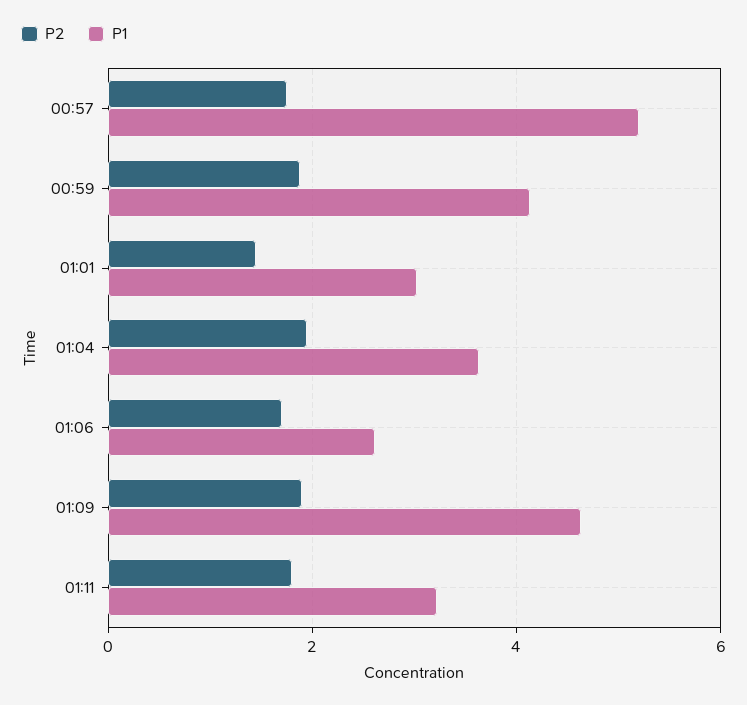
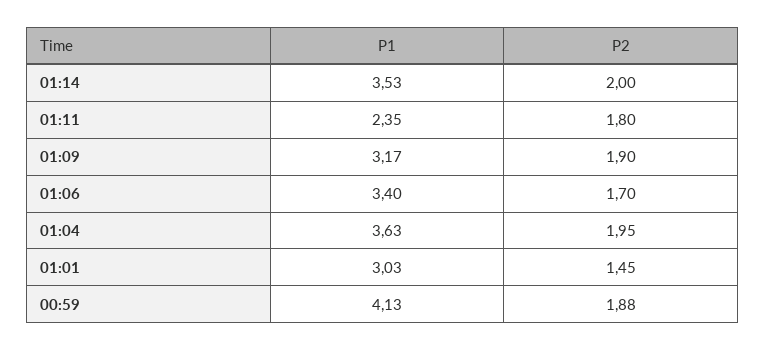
P2, 00:57: 1.8 -> none
P1, 00:57: 5.2 -> none
P1, 01:06: 2.6 -> 3.4
P1, 01:09: 4.6 -> 3.17
P1, 01:11: 3.2 -> 2.35
P1, 01:14: none -> 3.53
P2, 01:14: none -> 2

